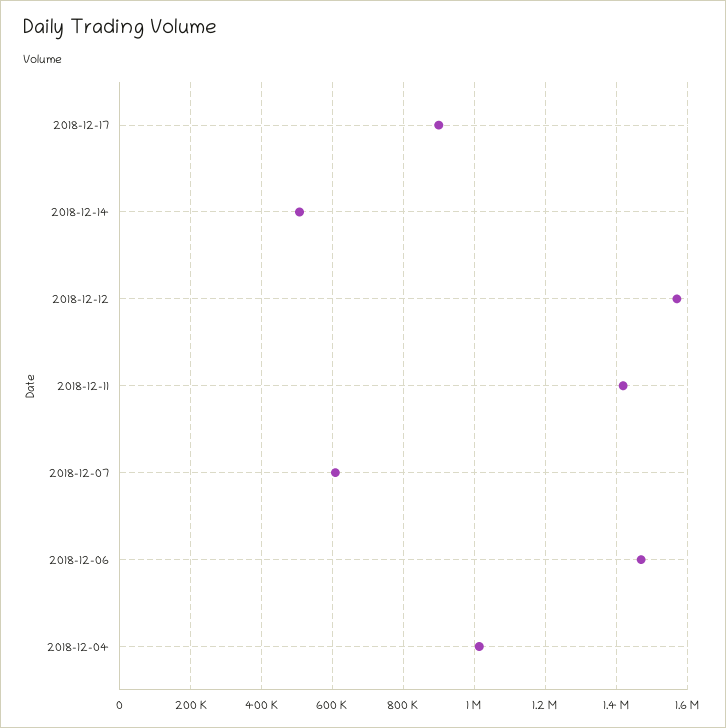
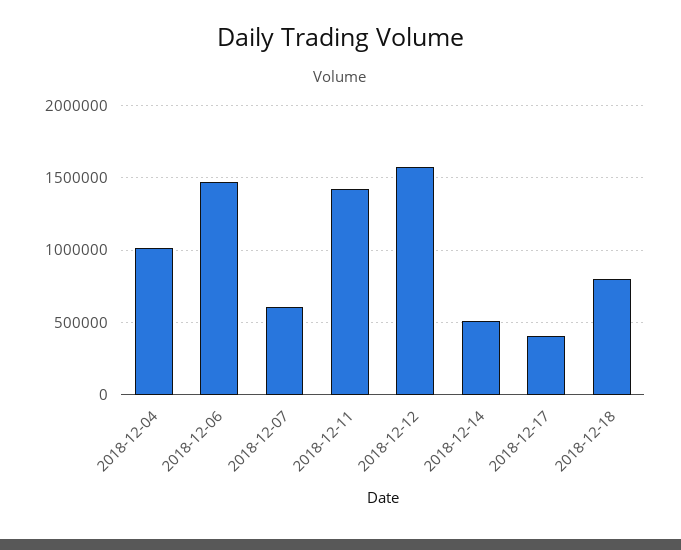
2018-12-17: 900000 -> 400000
2018-12-18: none -> 800000

